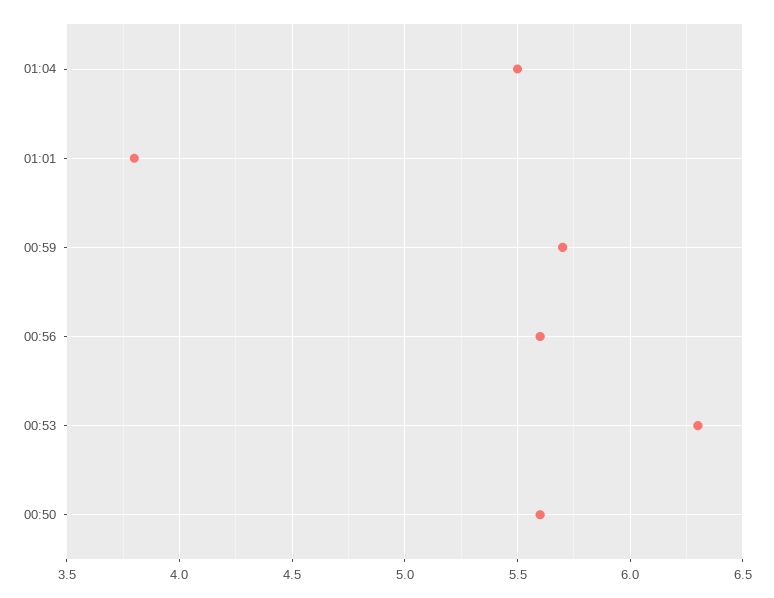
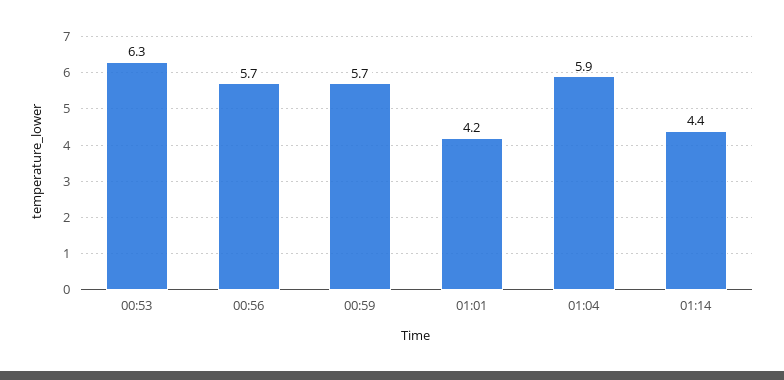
01:04: 5.5 -> 5.9
01:01: 3.8 -> 4.2
00:56: 5.6 -> 5.7
00:50: 5.6 -> none
01:14: none -> 4.4

